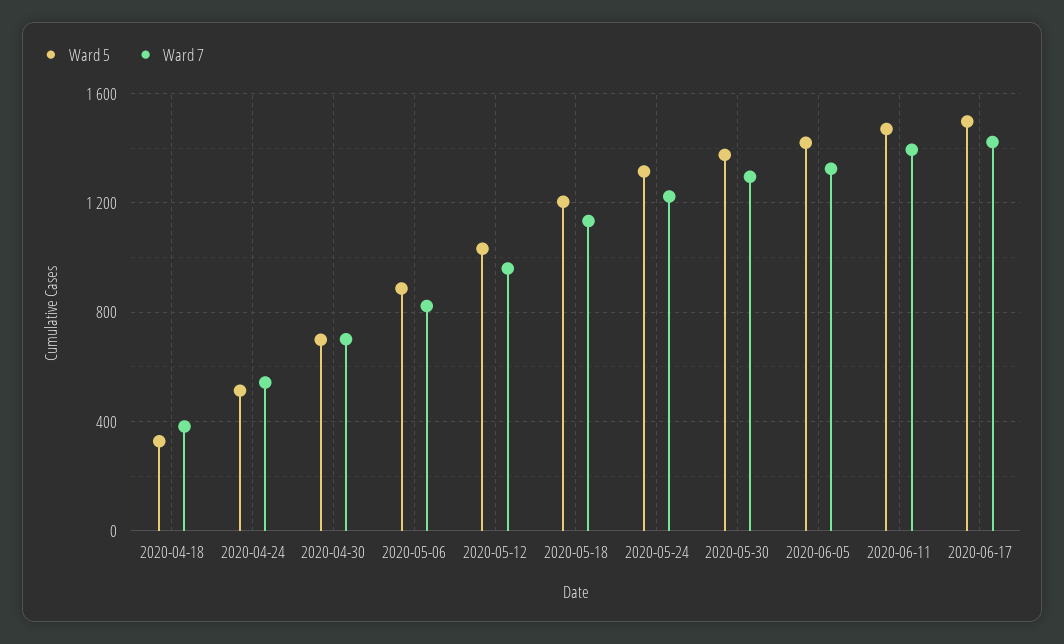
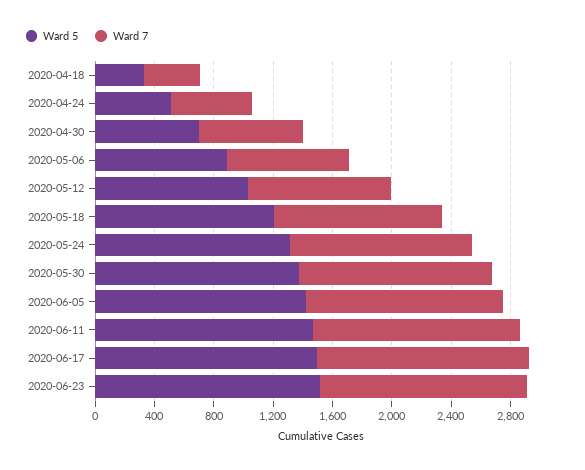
Ward 5, 2020-06-23: none -> 1500
Ward 7, 2020-06-23: none -> 1400

